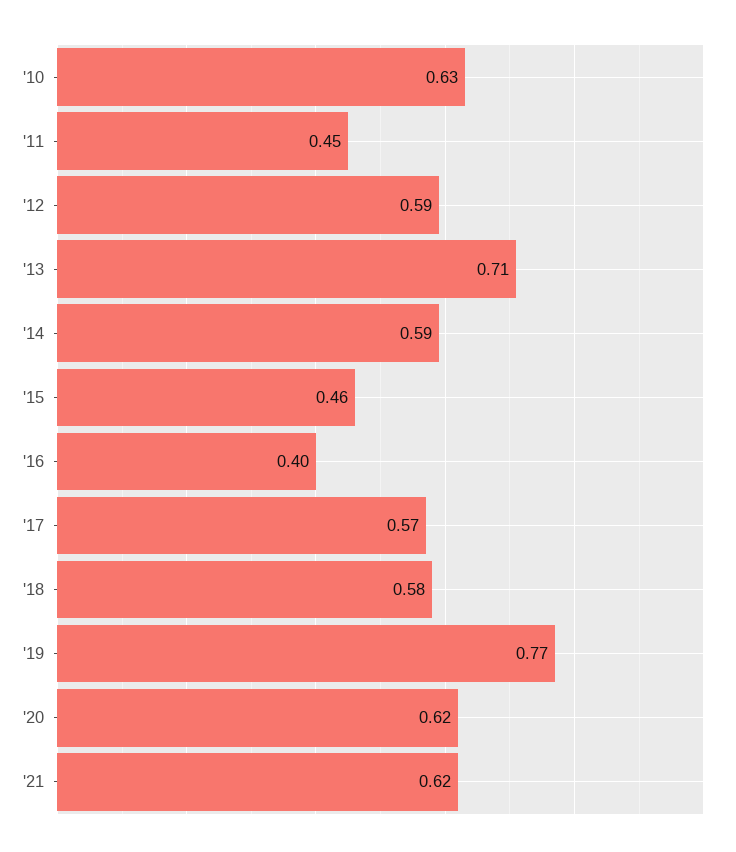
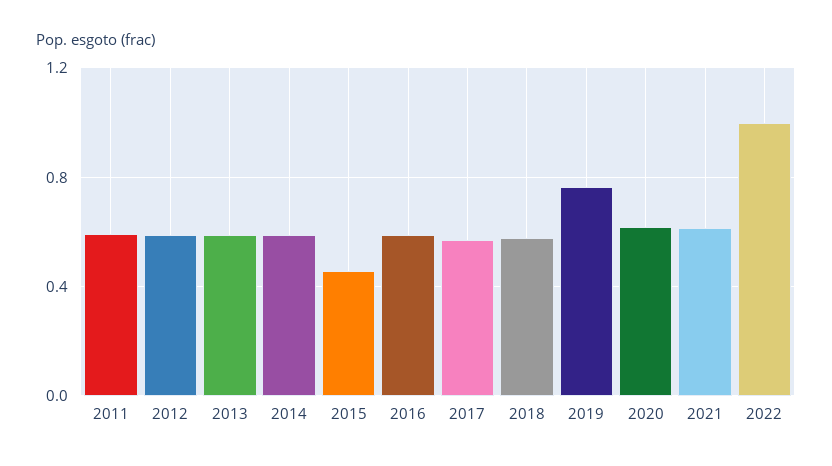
'10: 0.63 -> none
'11: 0.45 -> 0.6
'13: 0.71 -> 0.6
'16: 0.4 -> 0.6
2022: none -> 1

